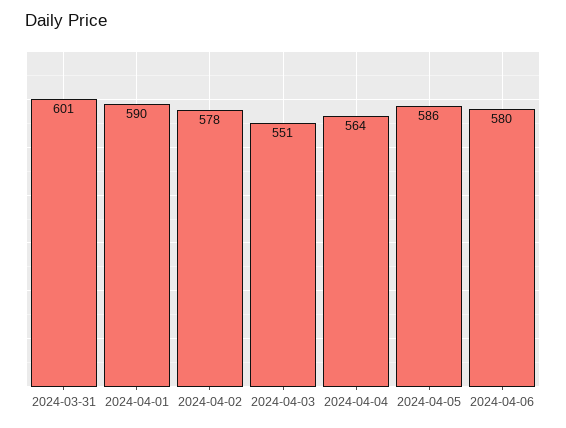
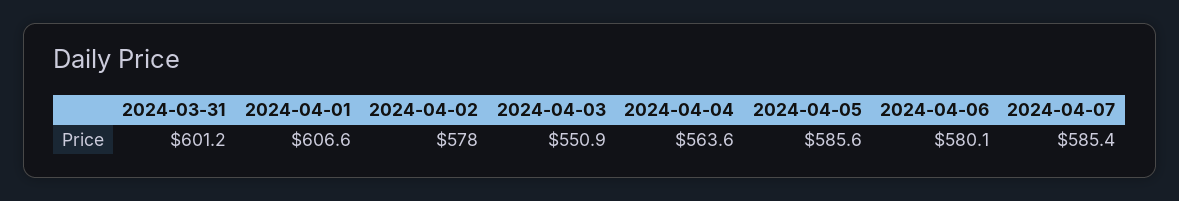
2024-04-01: 590 -> 606.6
2024-04-07: none -> 585.4

